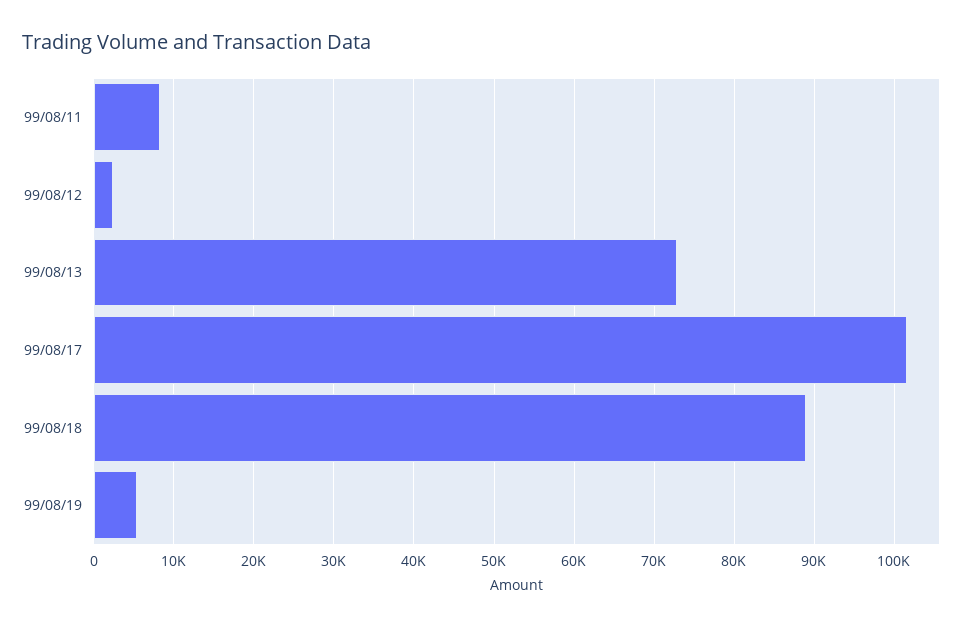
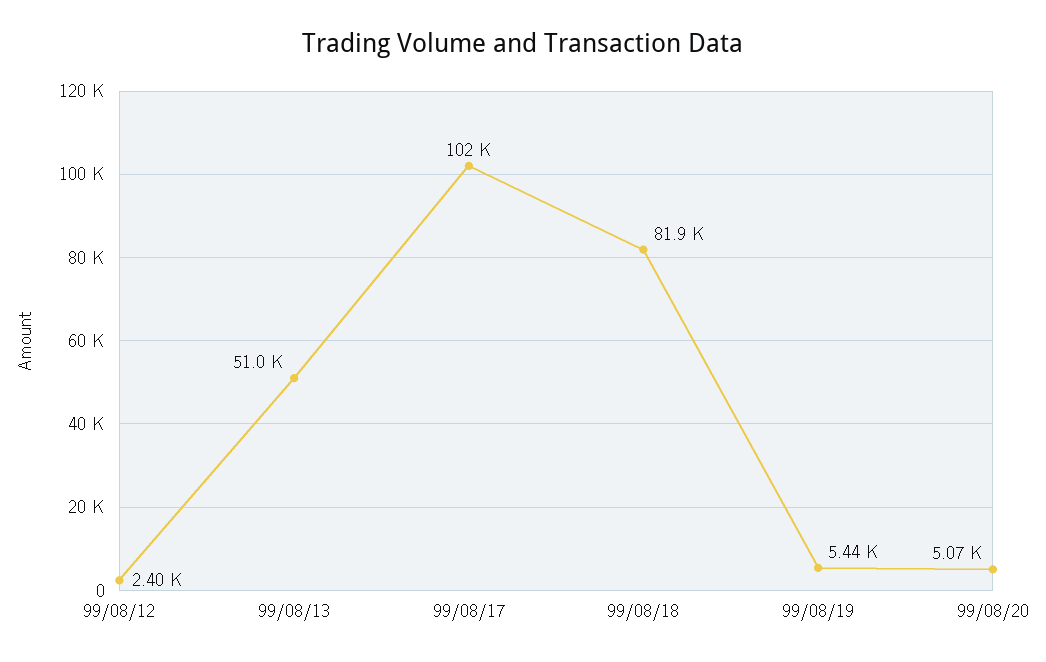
99/08/11: 8000 -> none
99/08/13: 73000 -> 51000
99/08/18: 89000 -> 81900
99/08/20: none -> 5070

